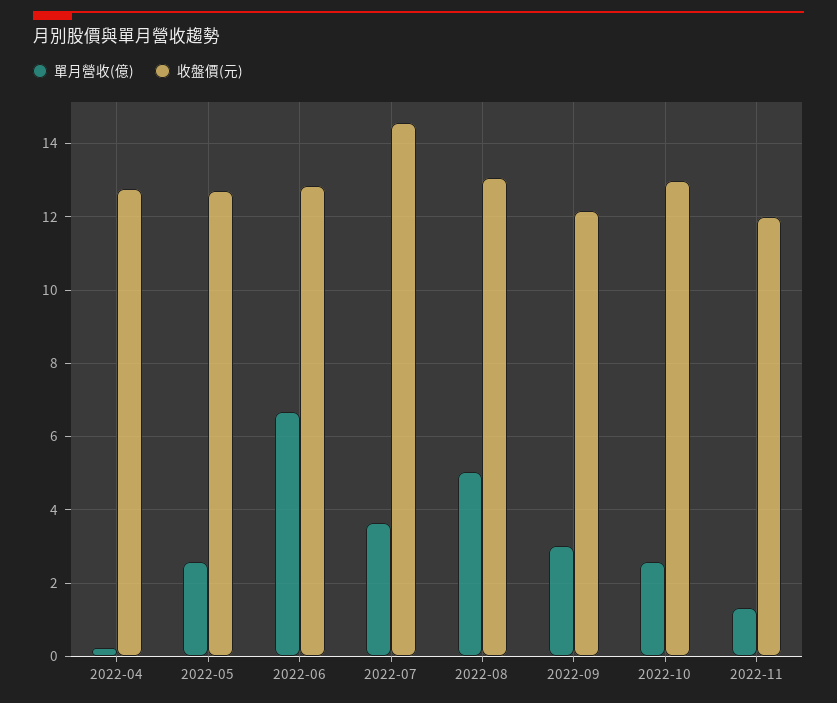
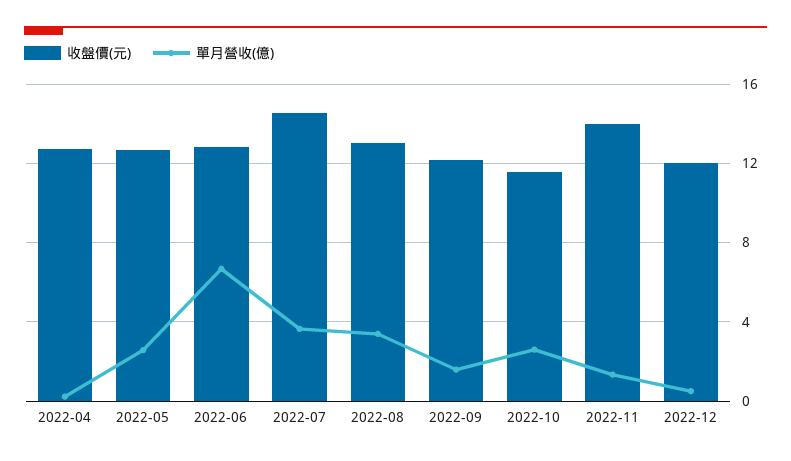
單月營收(億), 2022-08: 5 -> 3.5
單月營收(億), 2022-09: 3 -> 1.5
收盤價(元), 2022-10: 13 -> 11.5
收盤價(元), 2022-11: 12 -> 14
收盤價(元), 2022-12: none -> 12
單月營收(億), 2022-12: none -> 0.5

